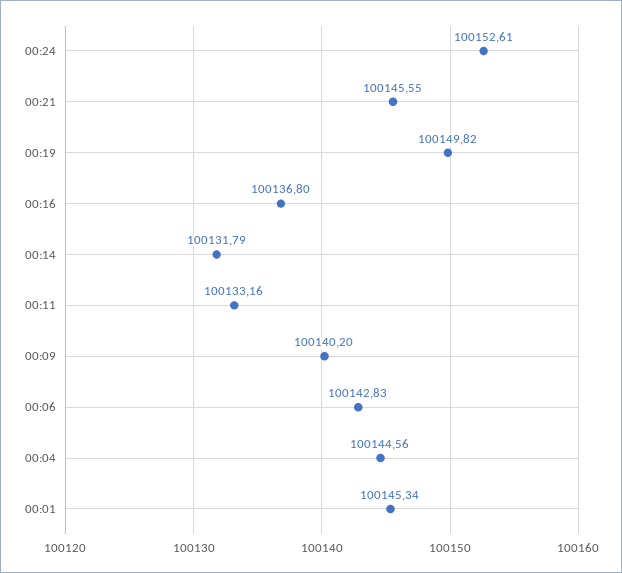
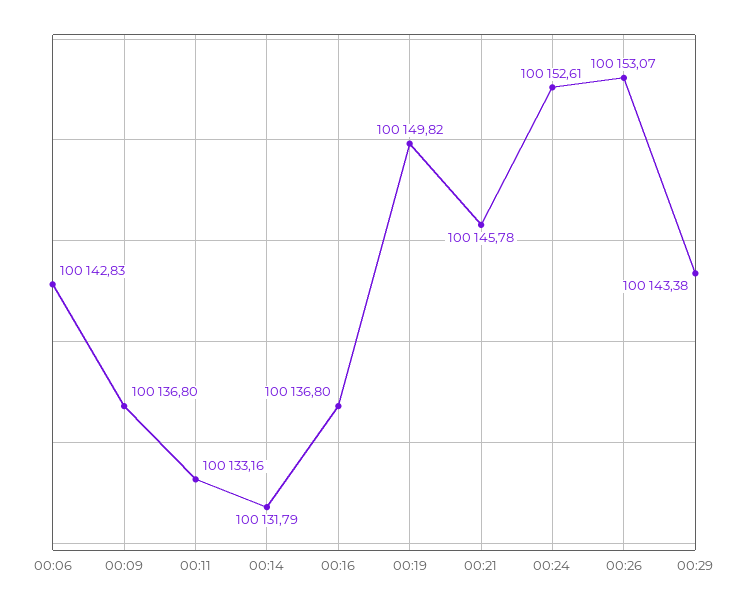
00:21: 100145.55 -> 100145.78
00:09: 100140.2 -> 100136.8
00:04: 100144.56 -> none
00:01: 100145.34 -> none
00:26: none -> 100153.07
00:29: none -> 100143.38

